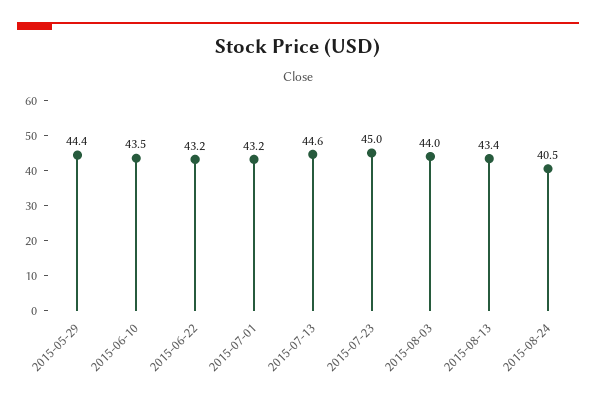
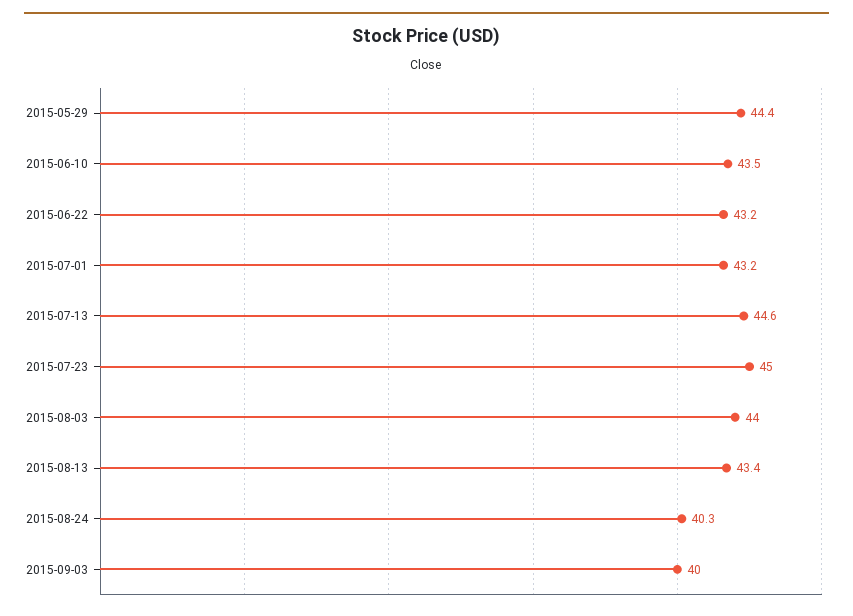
2015-08-24: 40.5 -> 40.3
2015-09-03: none -> 40

